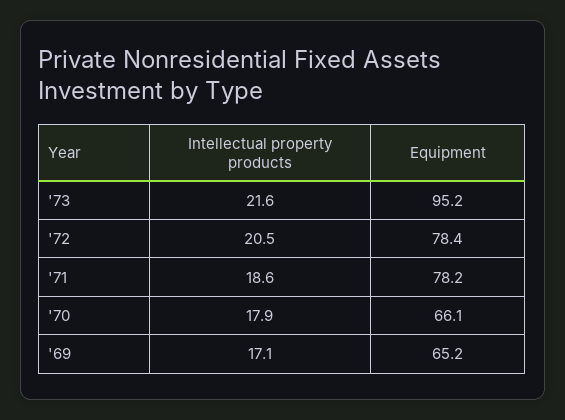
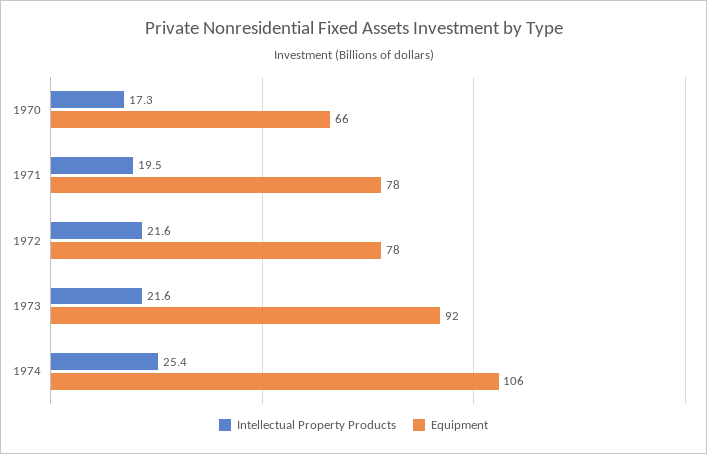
Equipment, '73: 95.2 -> 92
Intellectual property products, '72: 20.5 -> 21.6
Intellectual property products, '71: 18.6 -> 19.5
Intellectual property products, '70: 17.9 -> 17.3
Intellectual property products, '69: 17.1 -> none
Equipment, '69: 65.2 -> none
Intellectual property products, 1974: none -> 25.4
Equipment, 1974: none -> 106

